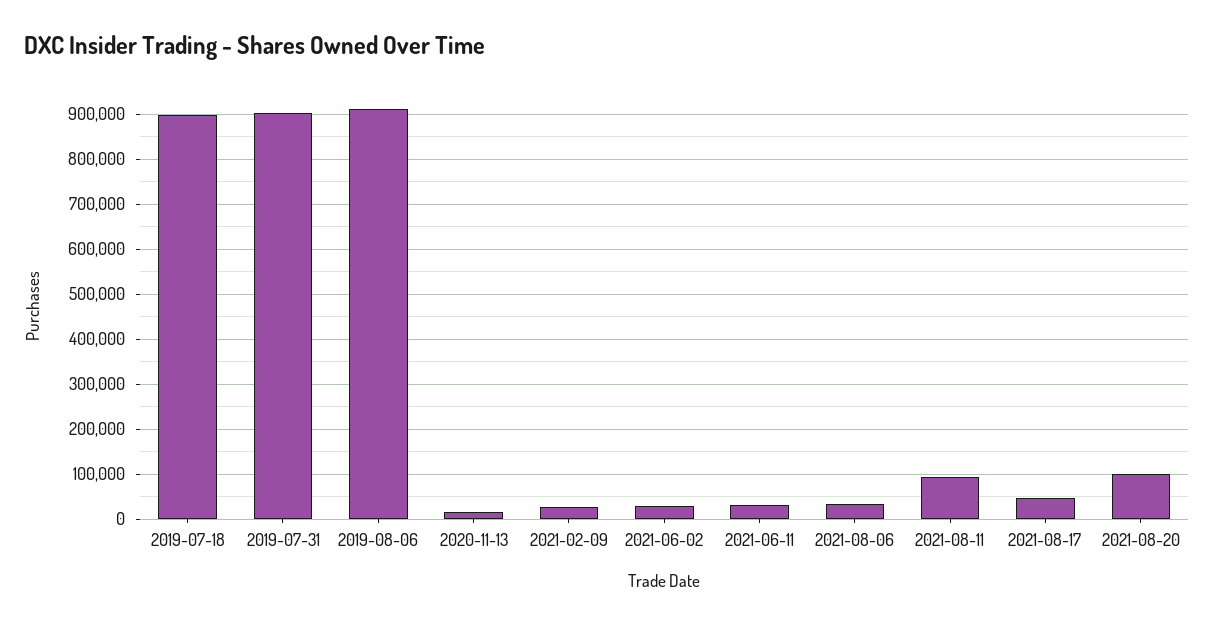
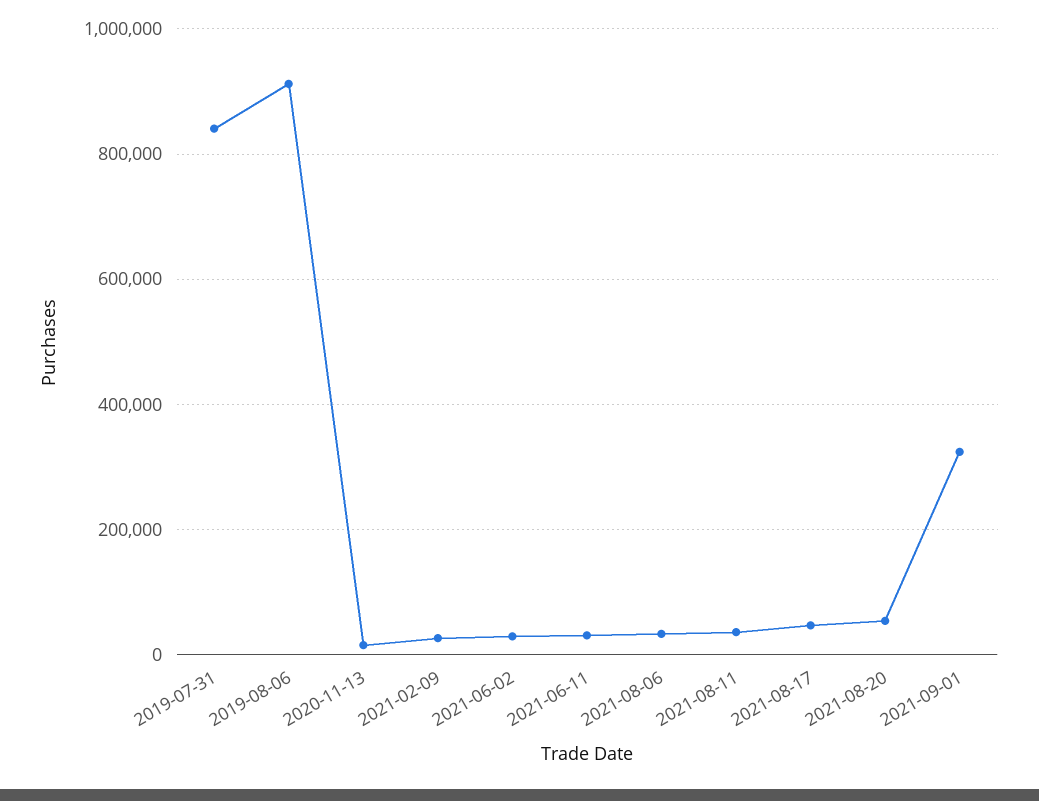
2019-07-18: 900000 -> none
2019-07-31: 900000 -> 840000
2021-08-11: 100000 -> 40000
2021-08-20: 100000 -> 60000
2021-09-01: none -> 320000

